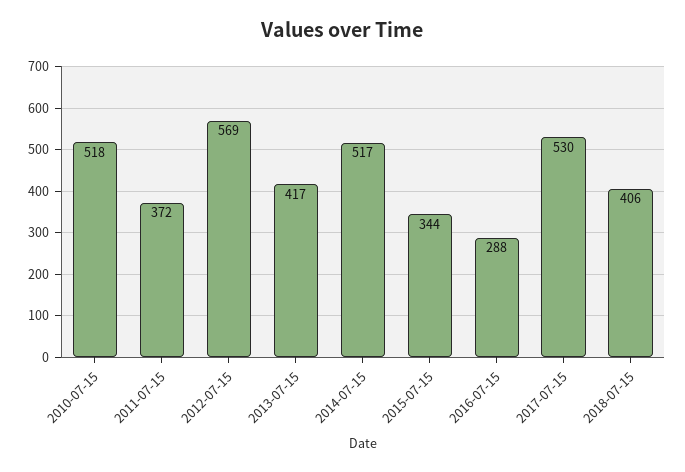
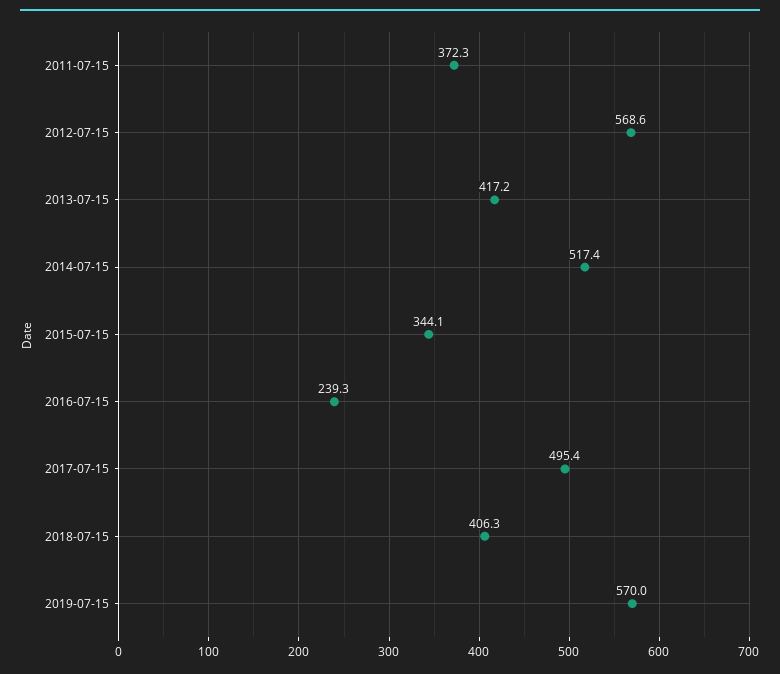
2010-07-15: 518 -> none
2016-07-15: 288 -> 239.3
2017-07-15: 530 -> 495.4
2019-07-15: none -> 570

